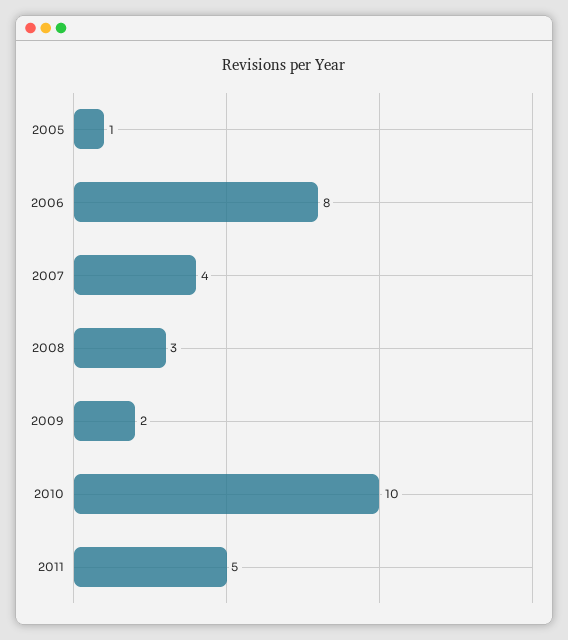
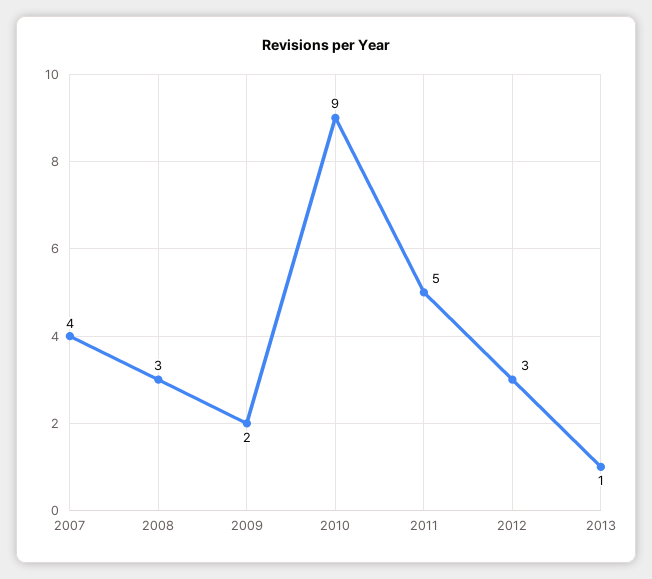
2005: 1 -> none
2006: 8 -> none
2010: 10 -> 9
2012: none -> 3
2013: none -> 1

